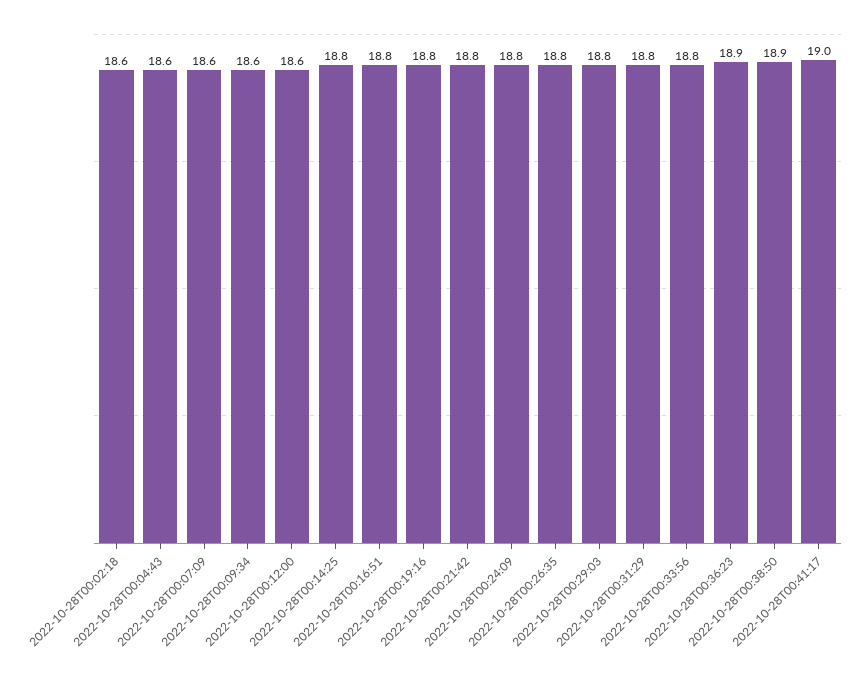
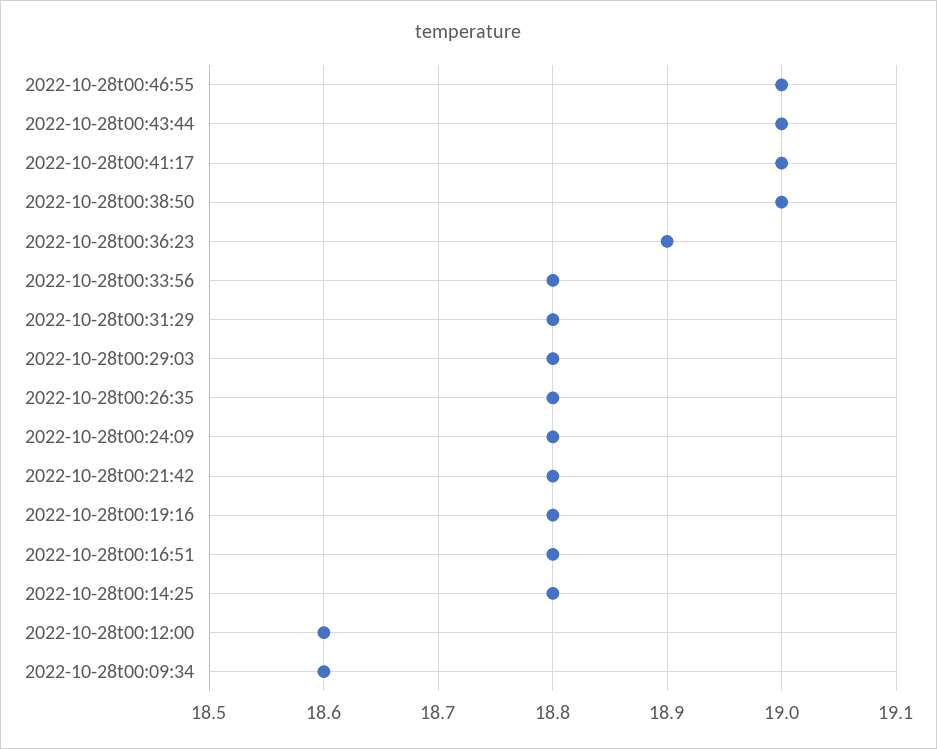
2022-10-28T00:02:18: 18.6 -> none
2022-10-28T00:04:43: 18.6 -> none
2022-10-28T00:07:09: 18.6 -> none
2022-10-28T00:38:50: 18.9 -> 19
2022-10-28t00:46:55: none -> 19
2022-10-28t00:43:44: none -> 19

